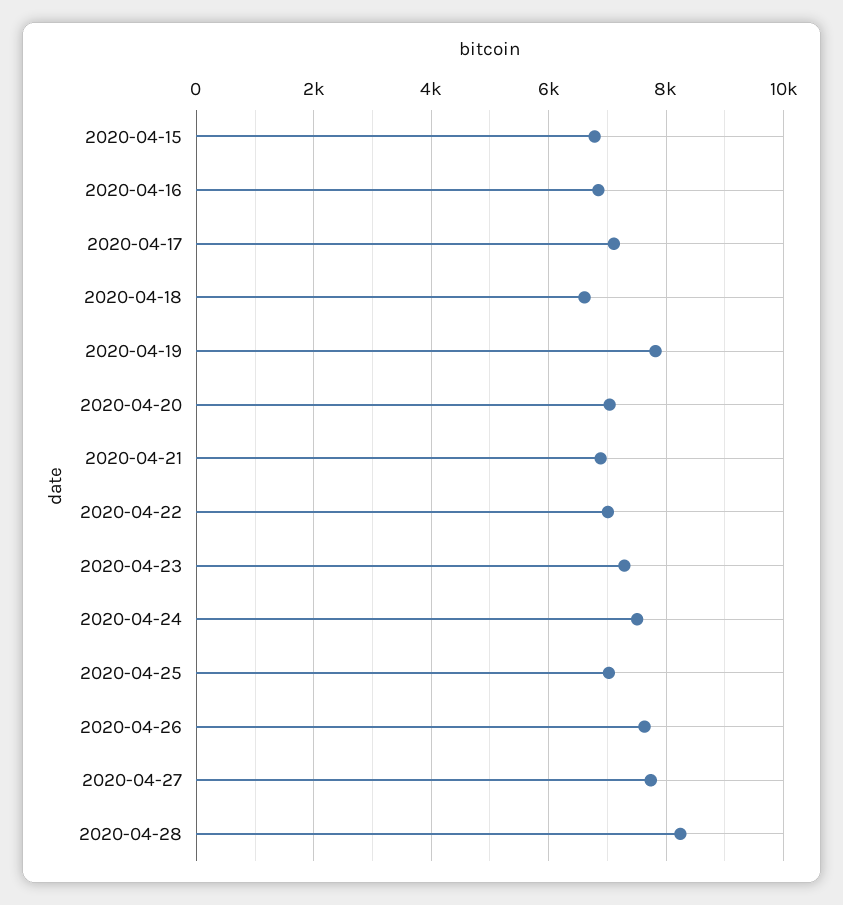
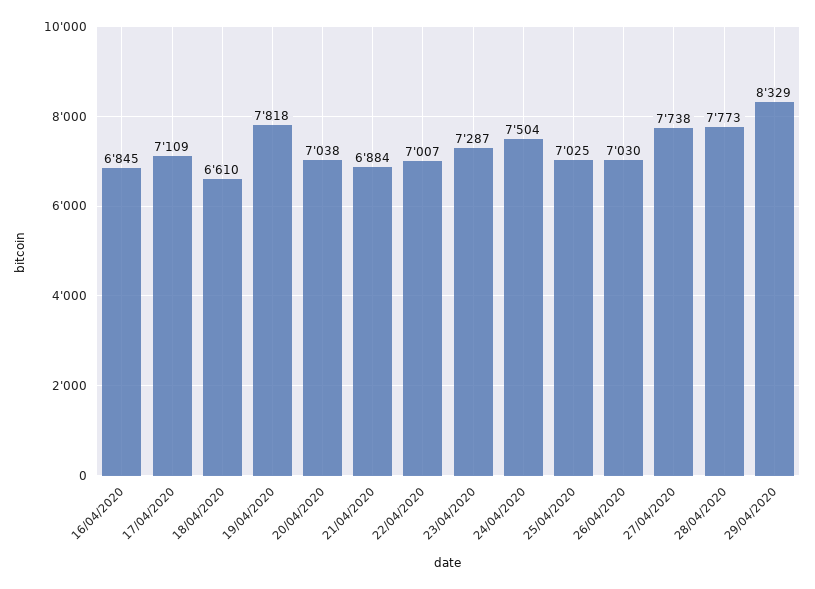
2020-04-15: 6800 -> none
2020-04-26: 7600 -> 7030
2020-04-28: 8200 -> 7773
29/04/2020: none -> 8329

